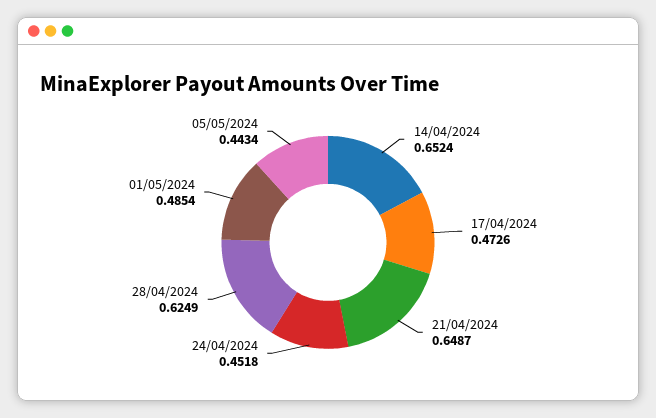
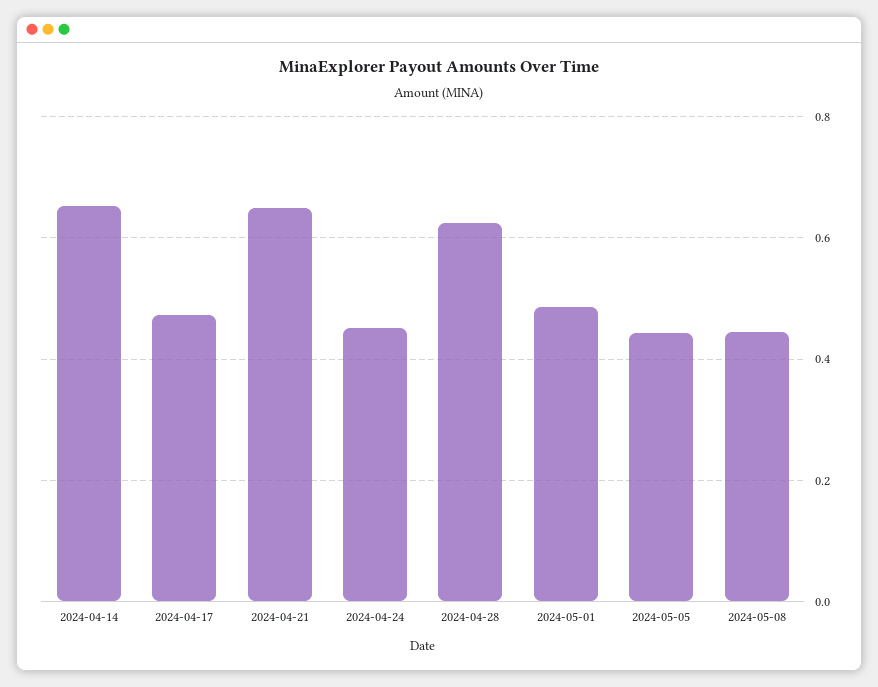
2024-05-08: none -> 0.44

